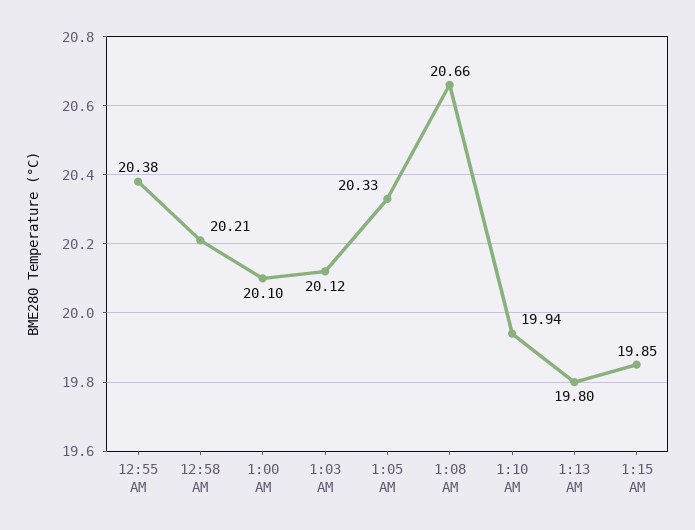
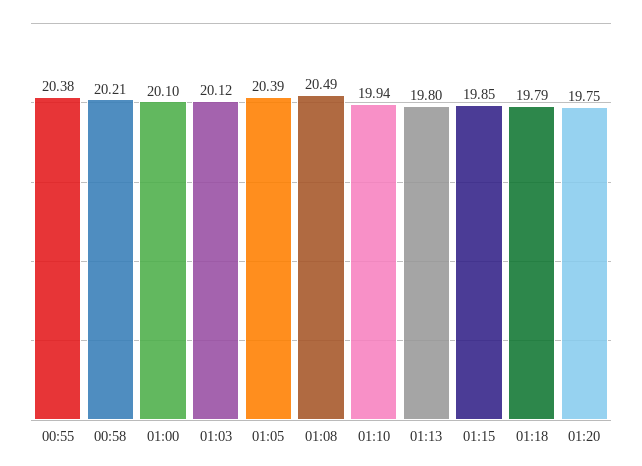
1:05 AM: 20.33 -> 20.39
1:08 AM: 20.66 -> 20.49
01:18: none -> 19.79
01:20: none -> 19.75

